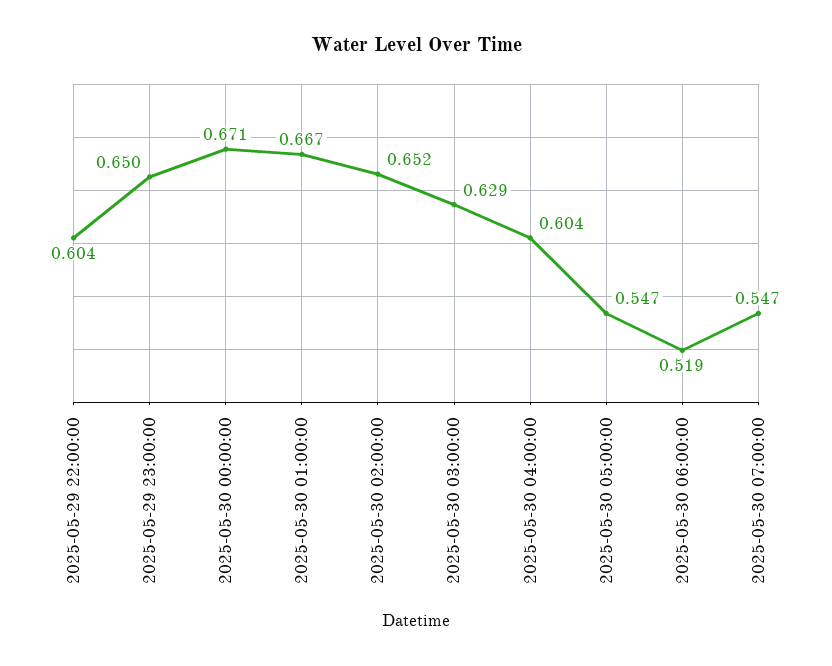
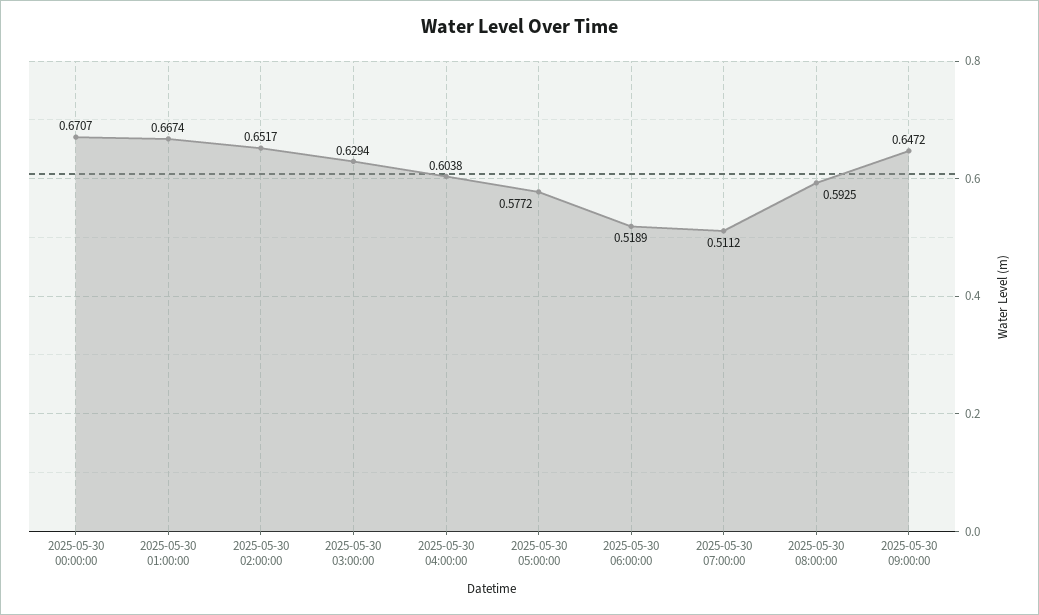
2025-05-29 22:00:00: 0.604 -> none
2025-05-29 23:00:00: 0.65 -> none
2025-05-30 05:00:00: 0.547 -> 0.5772
2025-05-30 07:00:00: 0.547 -> 0.5112
2025-05-30 08:00:00: none -> 0.5925
2025-05-30 09:00:00: none -> 0.6472

